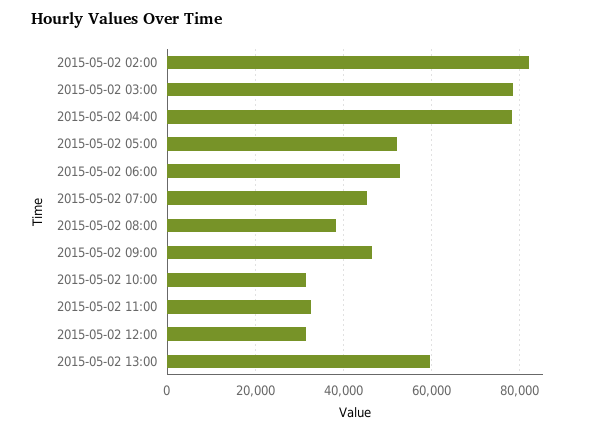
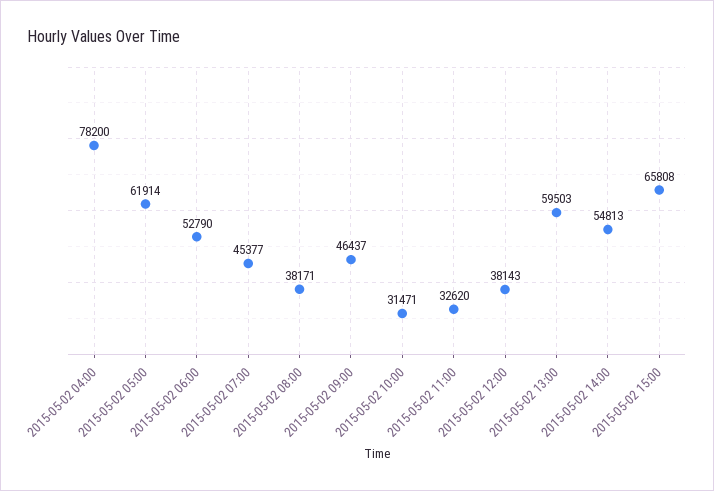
2015-05-02 02:00: 82000 -> none
2015-05-02 03:00: 78000 -> none
2015-05-02 05:00: 52000 -> 61914
2015-05-02 12:00: 32000 -> 38143
2015-05-02 14:00: none -> 54813
2015-05-02 15:00: none -> 65808

